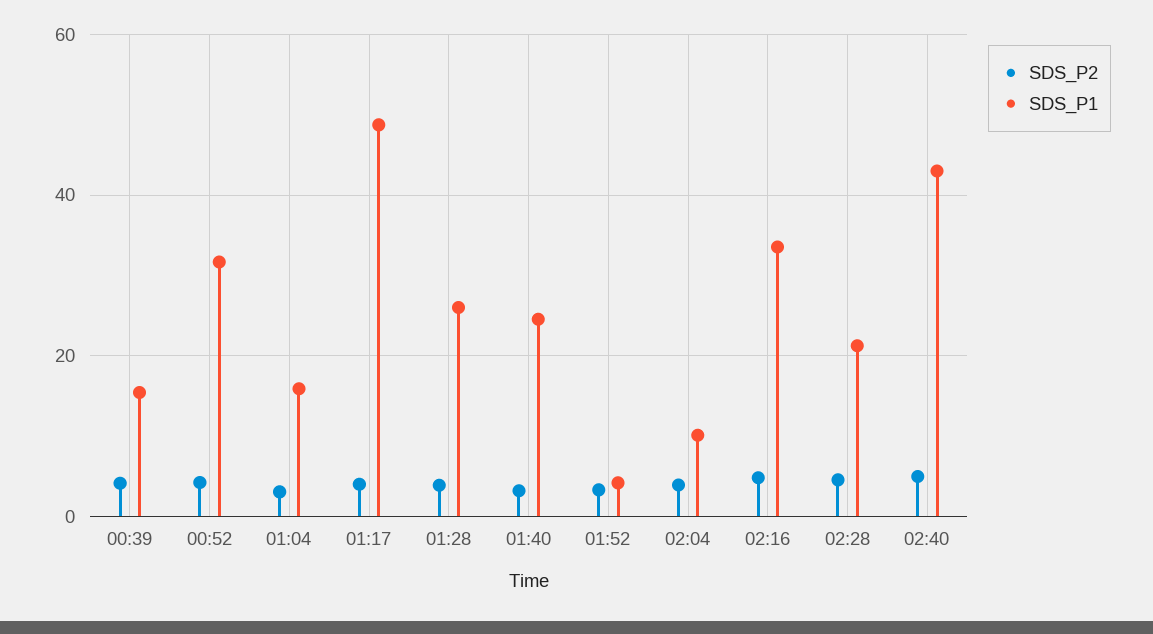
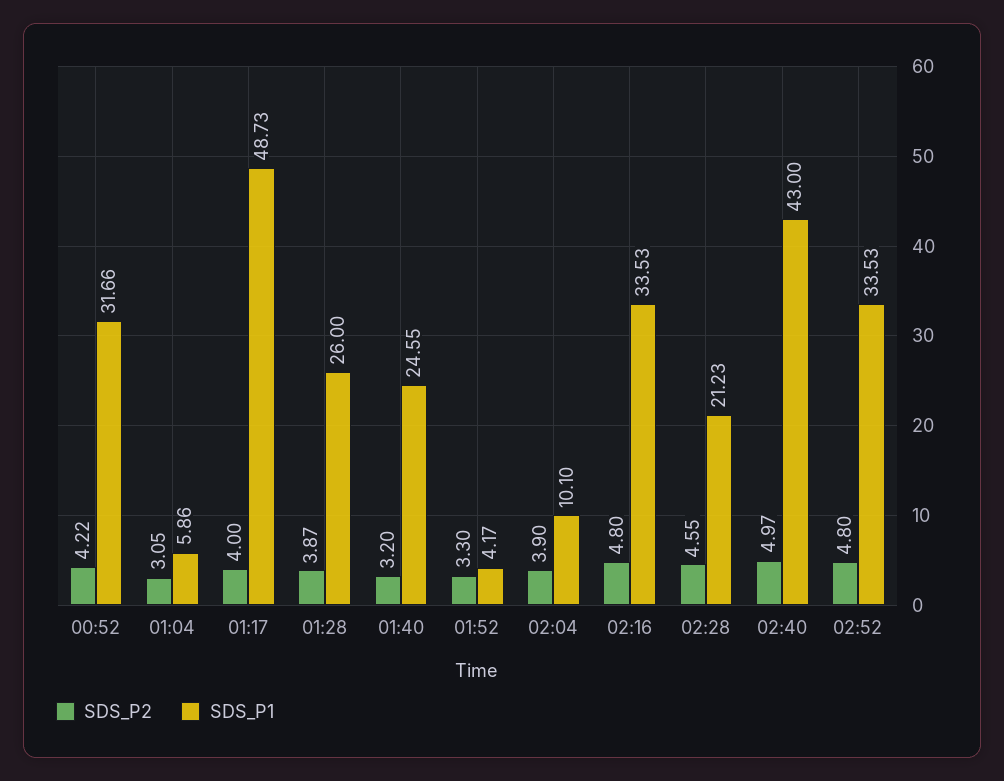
SDS_P2, 00:39: 4 -> none
SDS_P1, 00:39: 16 -> none
SDS_P1, 01:04: 16 -> 5.86
SDS_P2, 02:52: none -> 4.8
SDS_P1, 02:52: none -> 33.53

